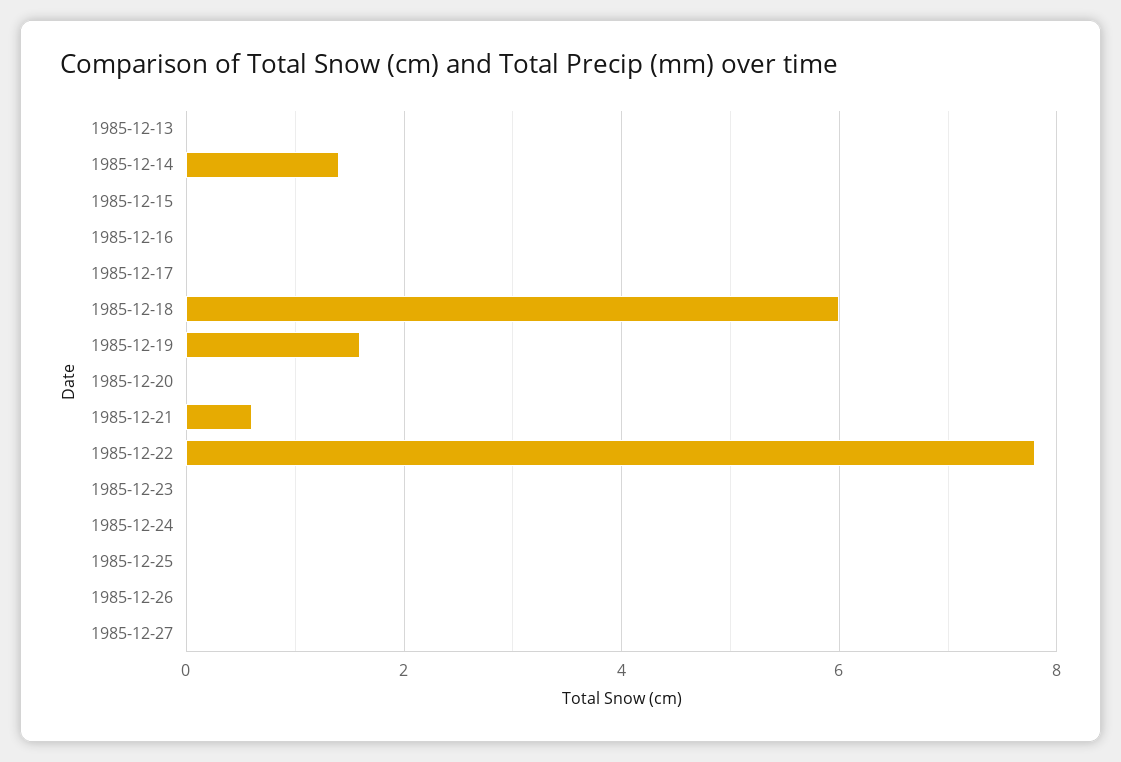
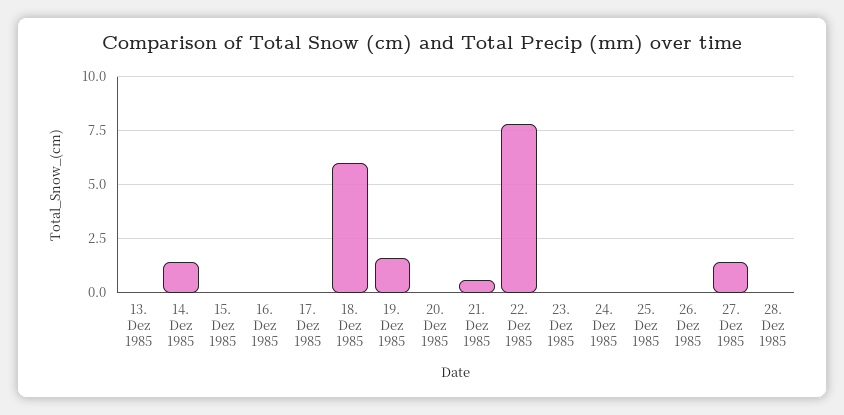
1985-12-27: 0 -> 1.5
28. Dez 1985: none -> 0

